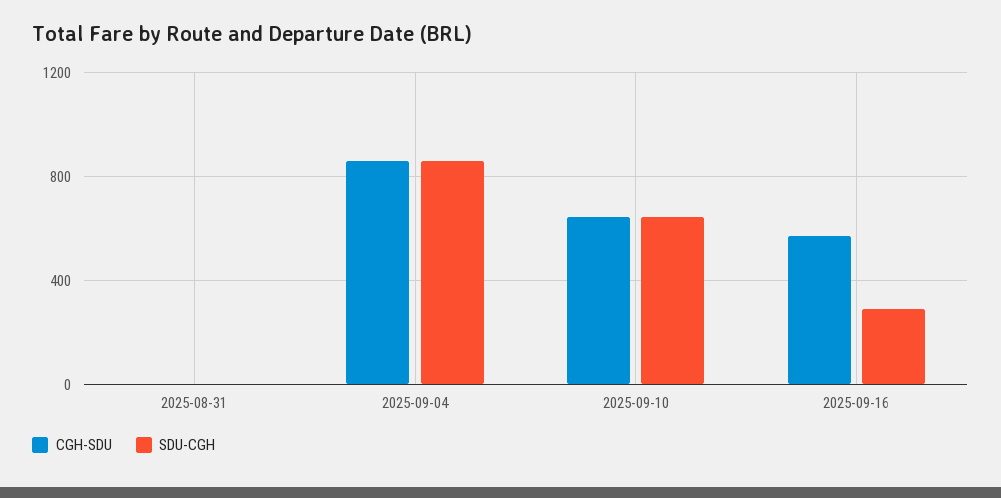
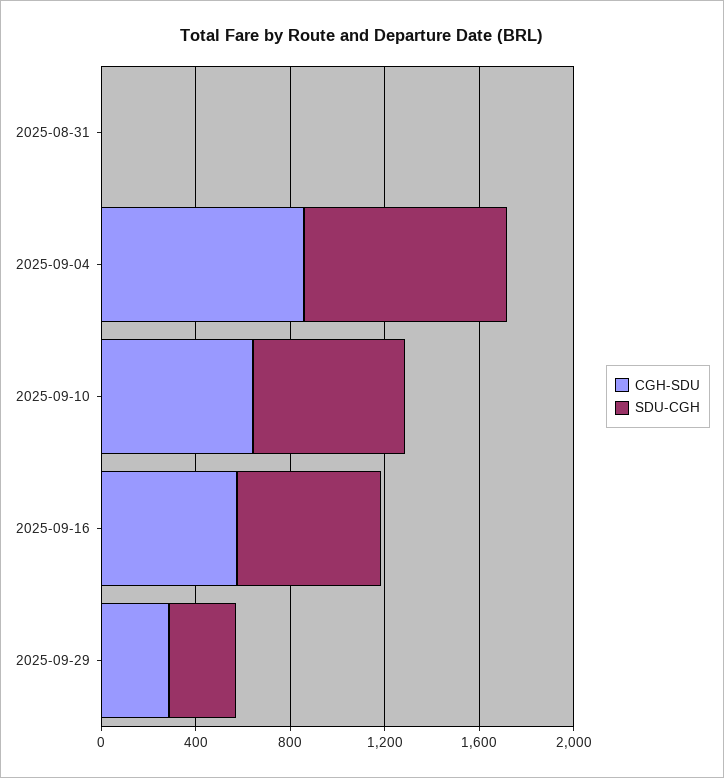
SDU-CGH, 2025-09-16: 300 -> 600
CGH-SDU, 2025-09-29: none -> 300
SDU-CGH, 2025-09-29: none -> 300

